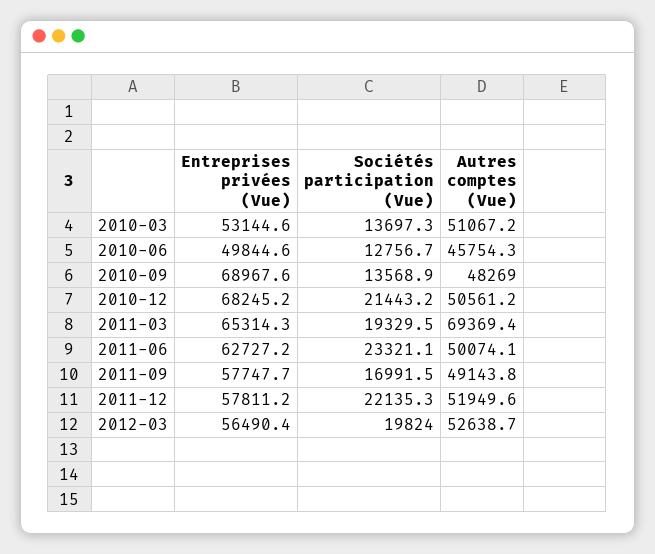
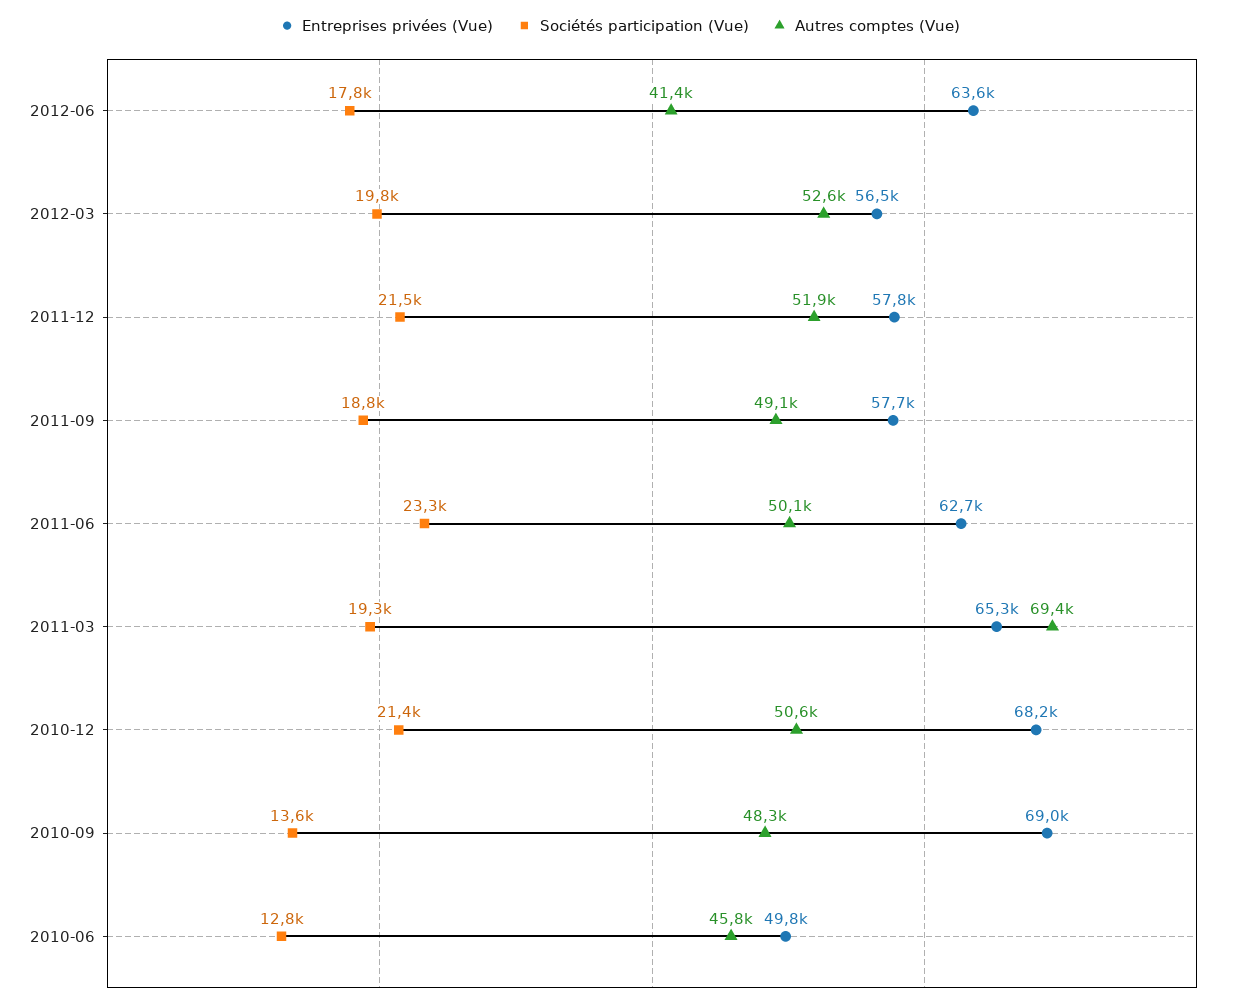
Entreprises privées (Vue), 2010-03: 53144.6 -> none
Sociétés participation (Vue), 2010-03: 13697.3 -> none
Autres comptes (Vue), 2010-03: 51067.2 -> none
Sociétés participation (Vue), 2011-09: 16991.5 -> 18800
Sociétés participation (Vue), 2011-12: 22135.3 -> 21500
Entreprises privées (Vue), 2012-06: none -> 63600
Sociétés participation (Vue), 2012-06: none -> 17800
Autres comptes (Vue), 2012-06: none -> 41400

